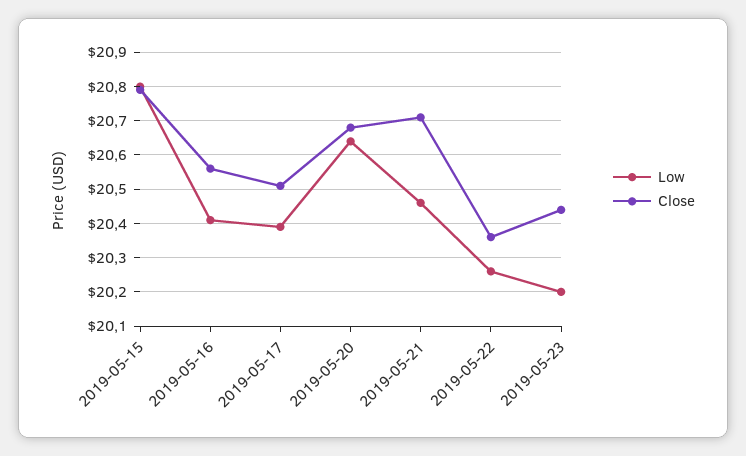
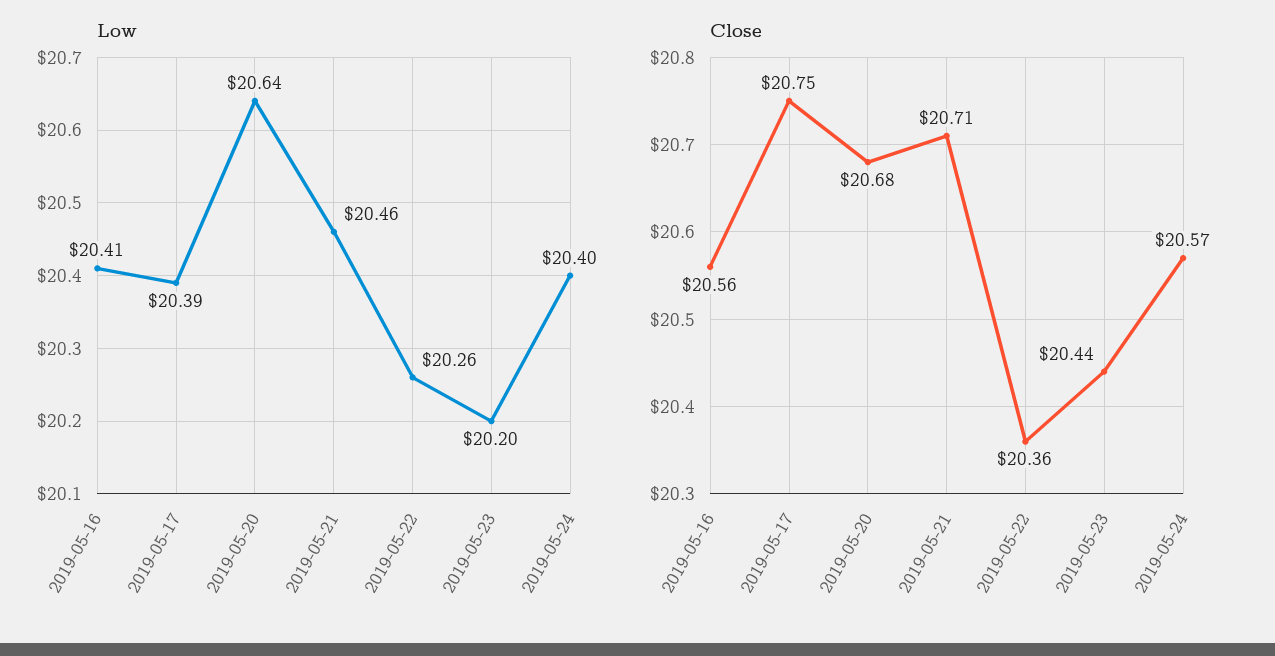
Low, 2019-05-15: 20.8 -> none
Close, 2019-05-15: 20.8 -> none
Close, 2019-05-17: 20.5 -> 20.75
Low, 2019-05-24: none -> 20.4
Close, 2019-05-24: none -> 20.57

